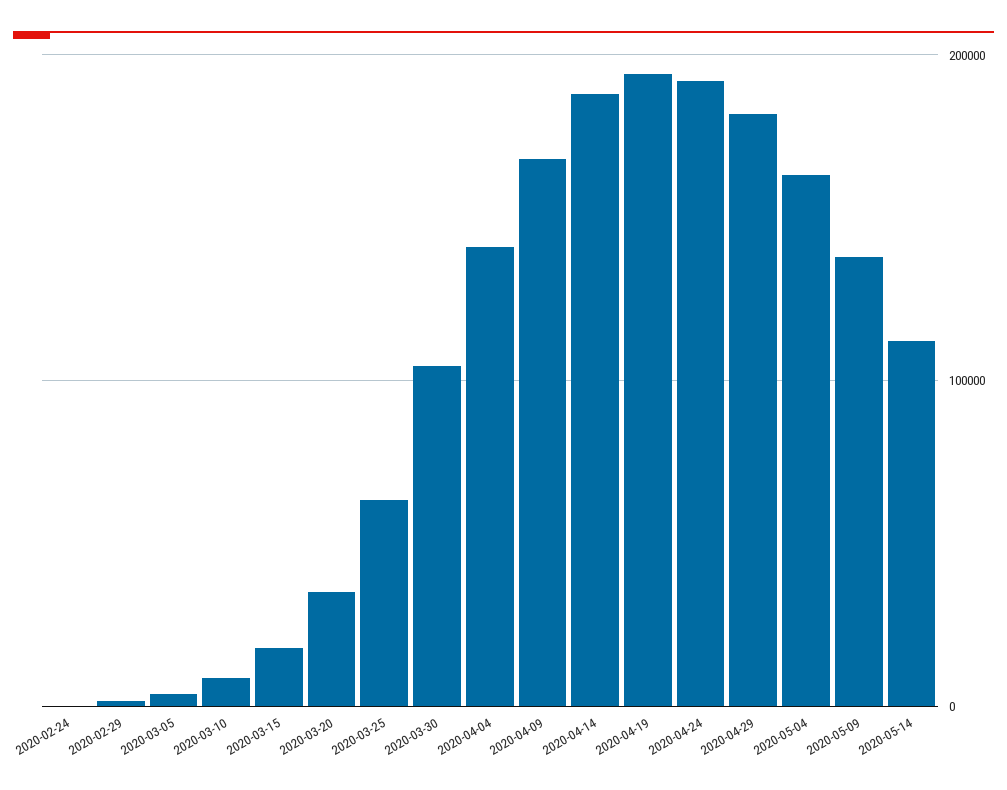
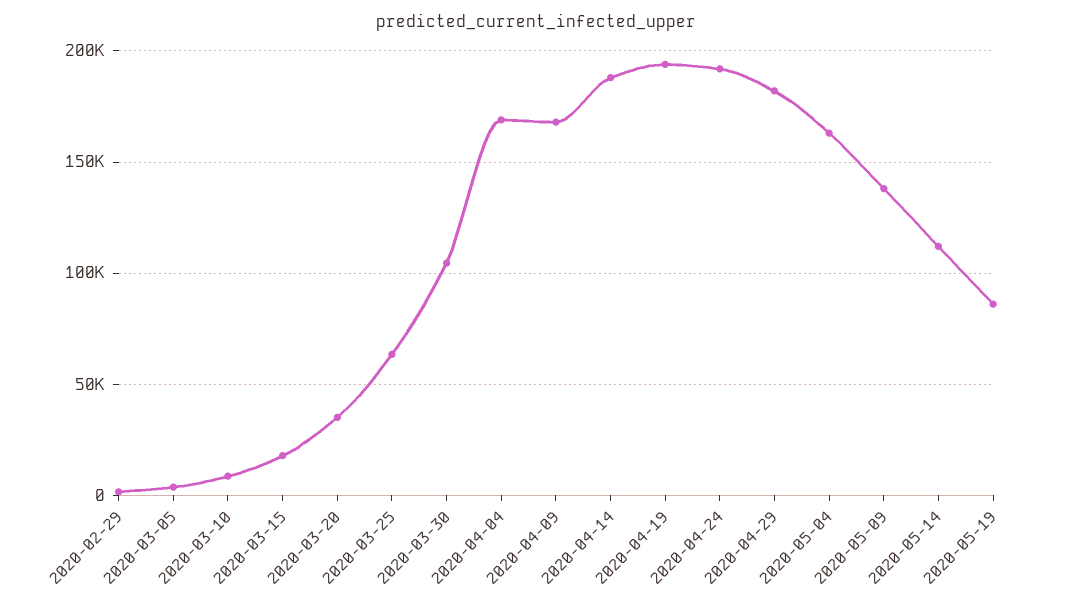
2020-02-24: 0 -> none
2020-04-04: 140000 -> 170000
2020-05-19: none -> 85000

